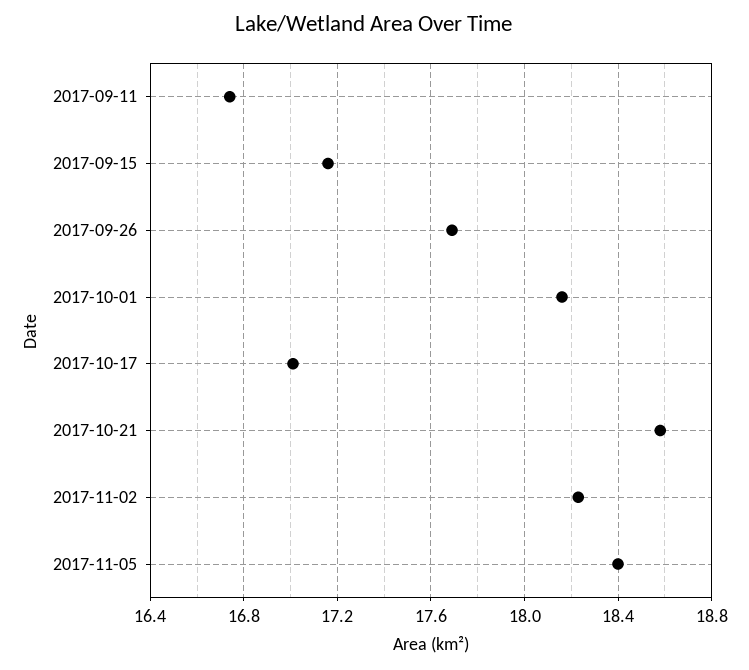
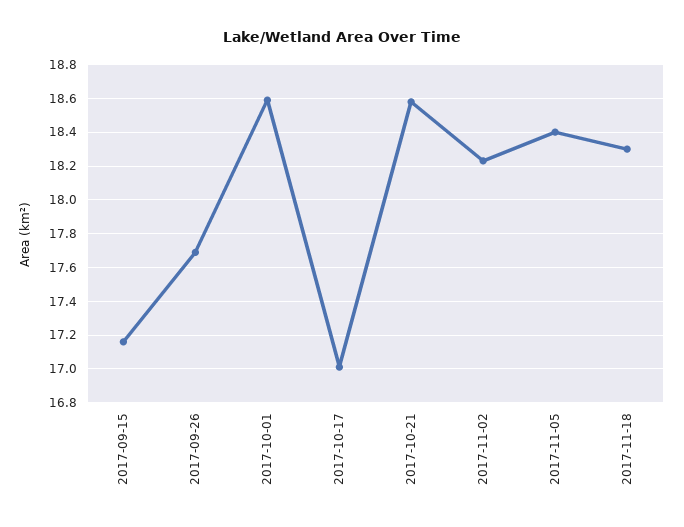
2017-09-11: 16.75 -> none
2017-10-01: 18.15 -> 18.6
2017-11-18: none -> 18.3

